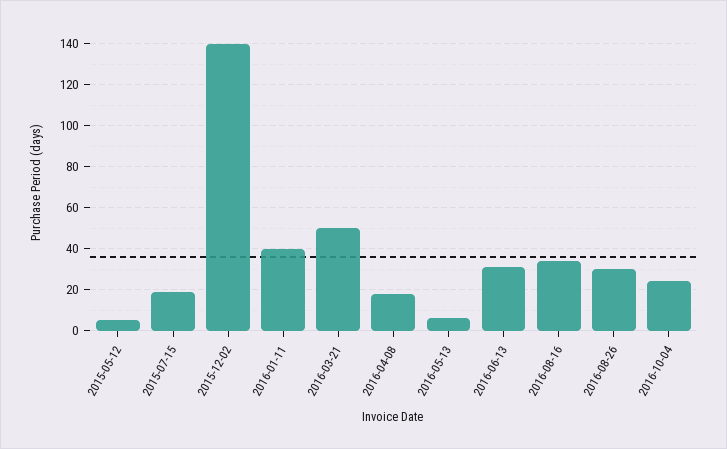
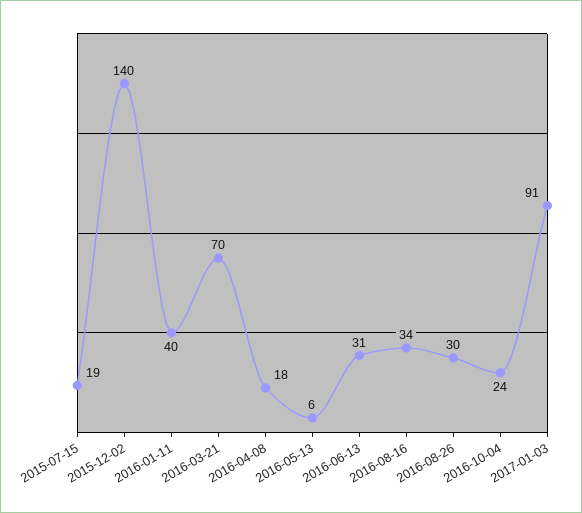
2015-05-12: 5 -> none
2016-03-21: 50 -> 70
2017-01-03: none -> 91

